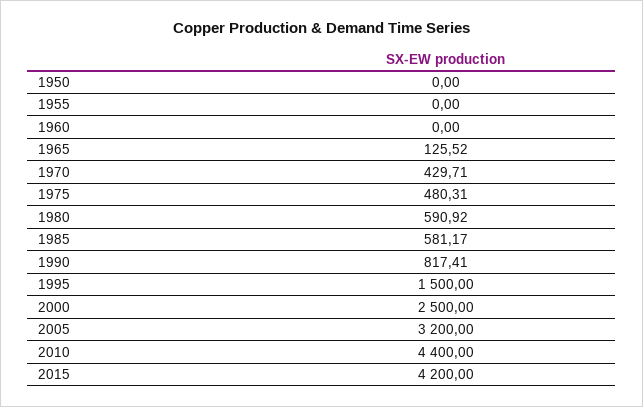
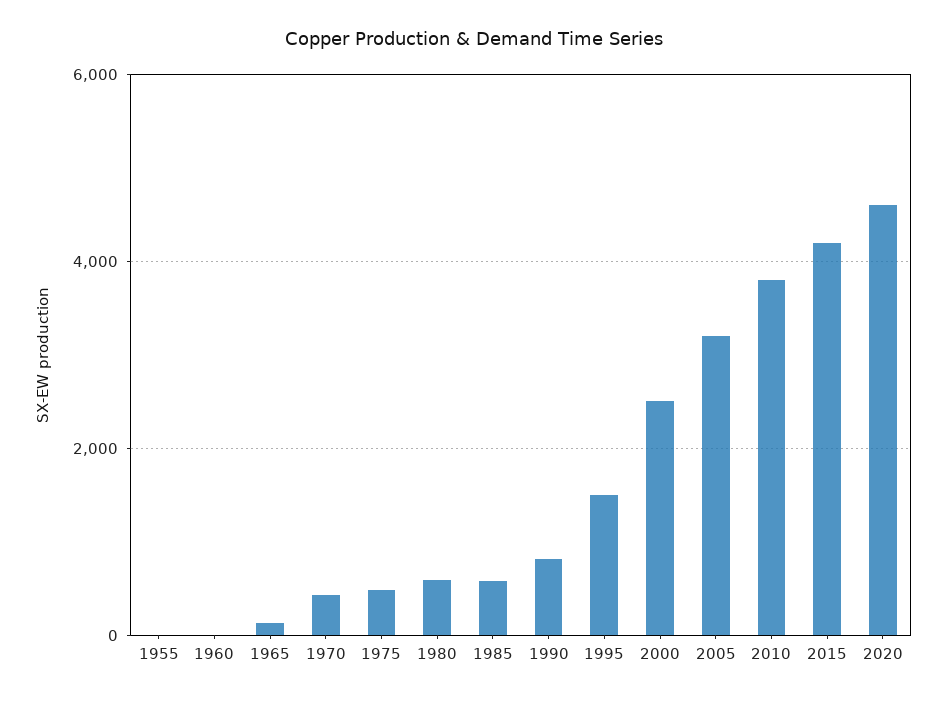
1950: 0 -> none
2010: 4400 -> 3800
2020: none -> 4600

